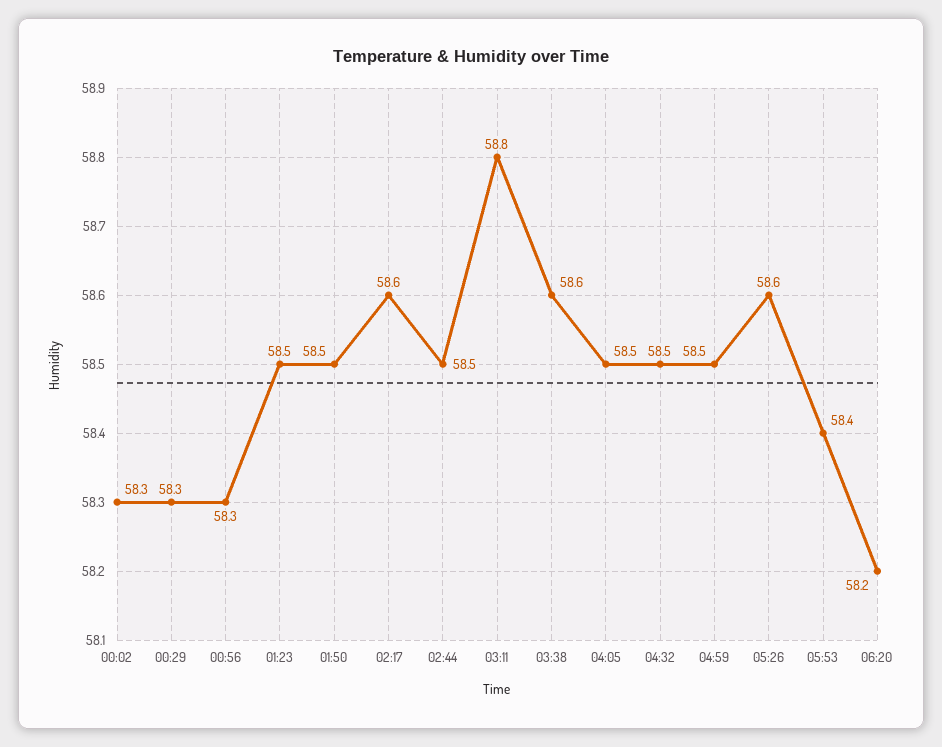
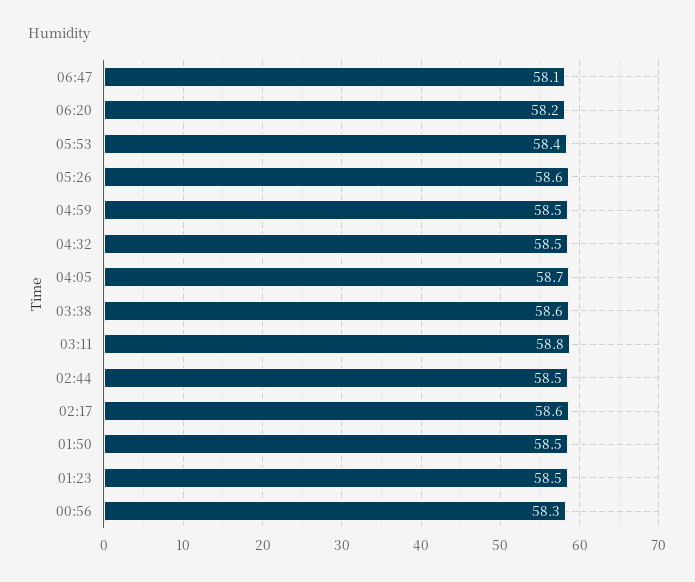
00:02: 58.3 -> none
00:29: 58.3 -> none
04:05: 58.5 -> 58.7
06:47: none -> 58.1

